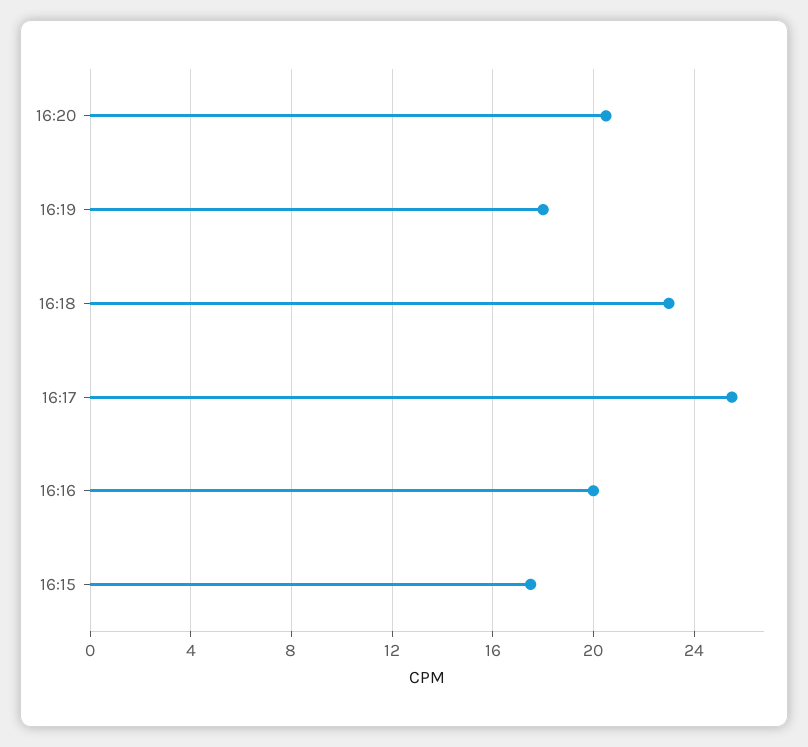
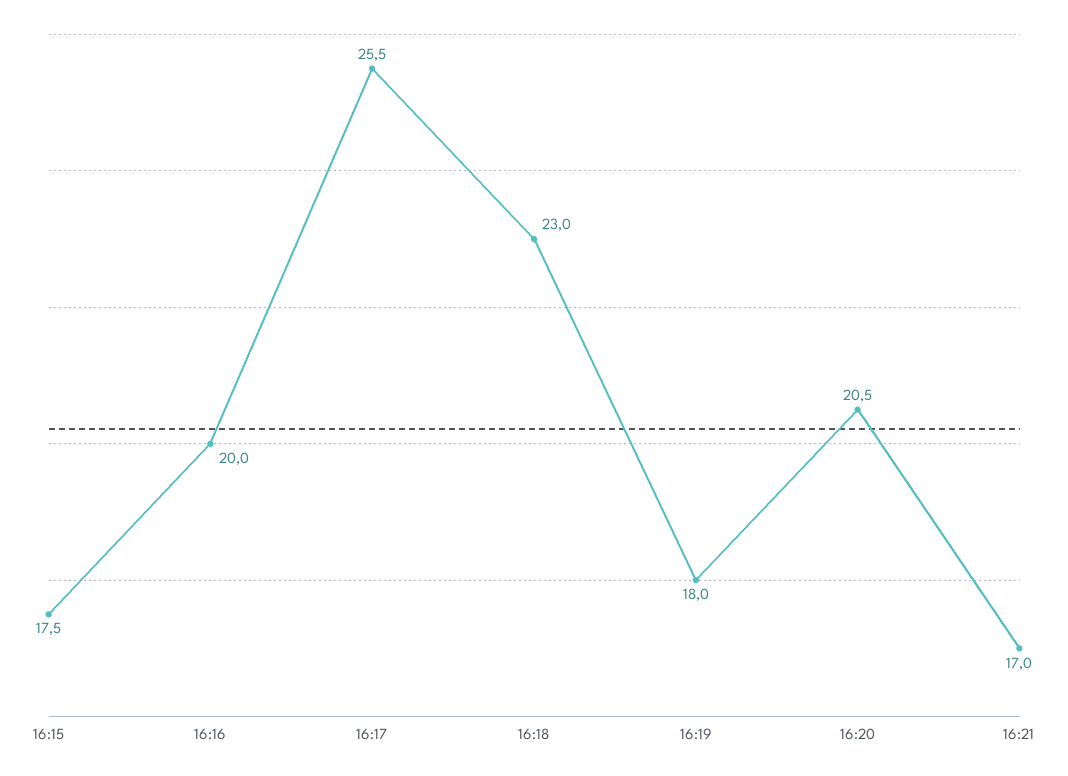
16:21: none -> 17

